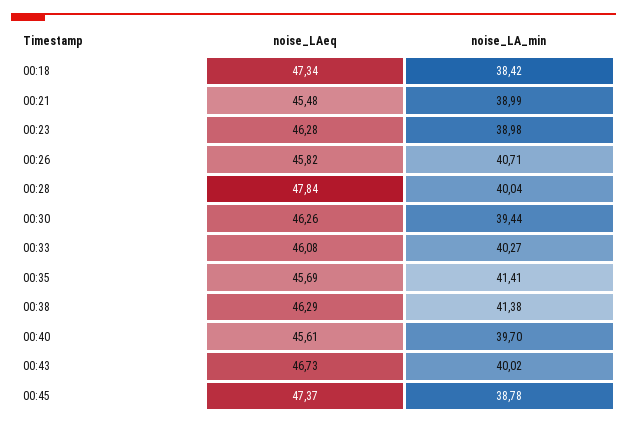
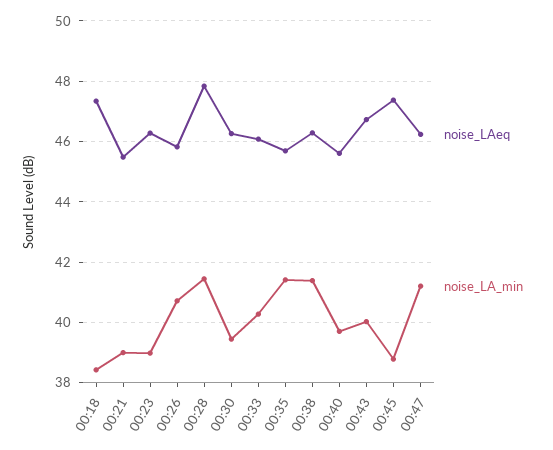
noise_LA_min, 00:28: 40.04 -> 41.4
noise_LAeq, 00:47: none -> 46.2
noise_LA_min, 00:47: none -> 41.2

